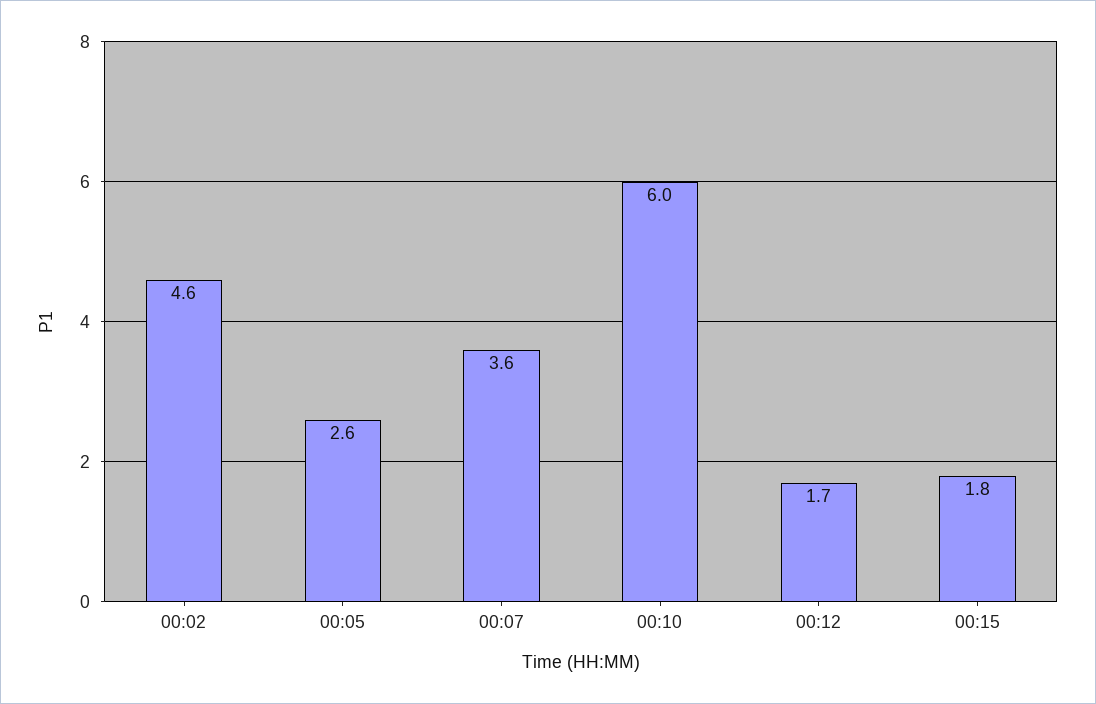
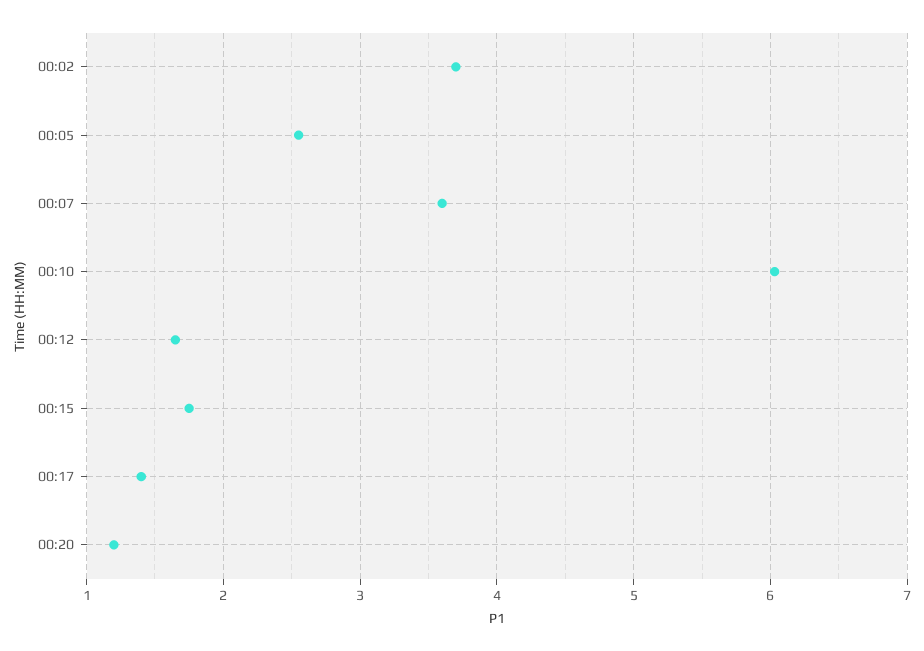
00:02: 4.6 -> 3.7
00:17: none -> 1.4
00:20: none -> 1.2

